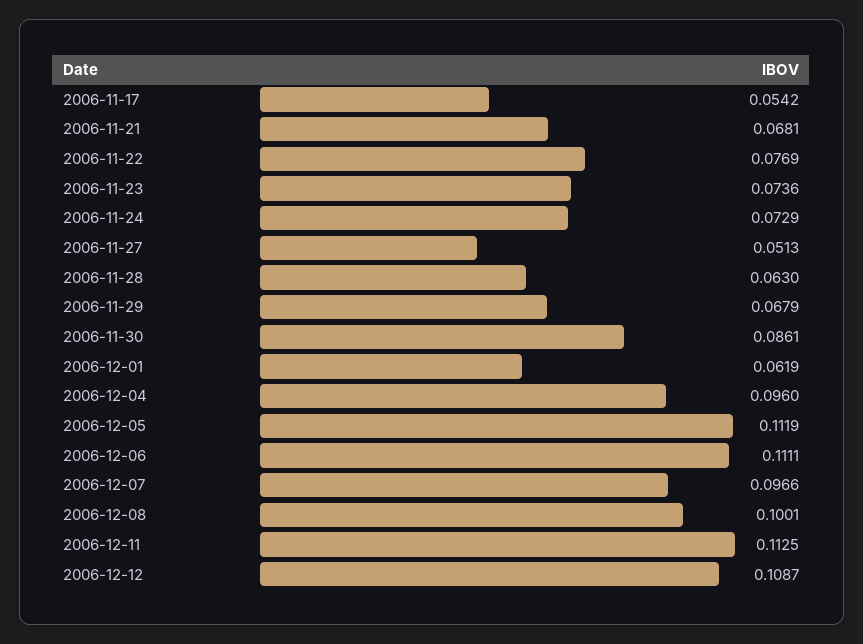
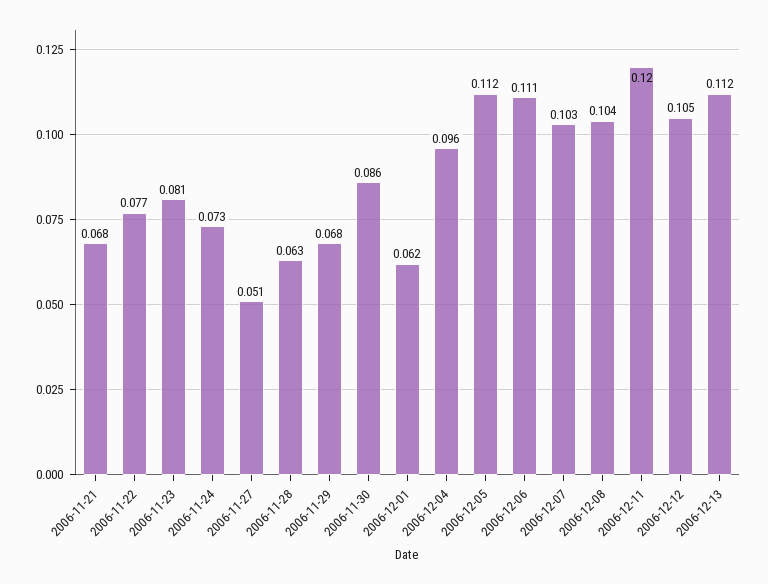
2006-11-17: 0.0542 -> none
2006-11-23: 0.0736 -> 0.081
2006-12-07: 0.0966 -> 0.103
2006-12-08: 0.1001 -> 0.104
2006-12-11: 0.1125 -> 0.12
2006-12-12: 0.1087 -> 0.105
2006-12-13: none -> 0.112

